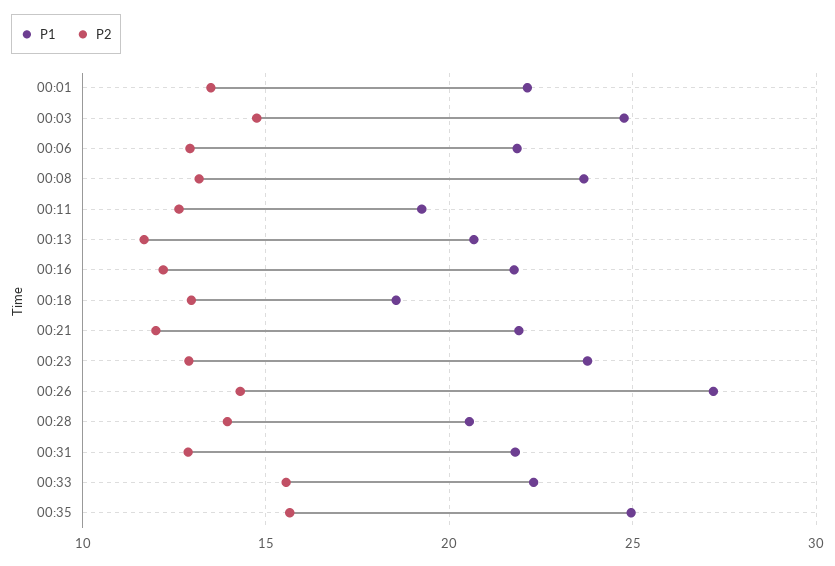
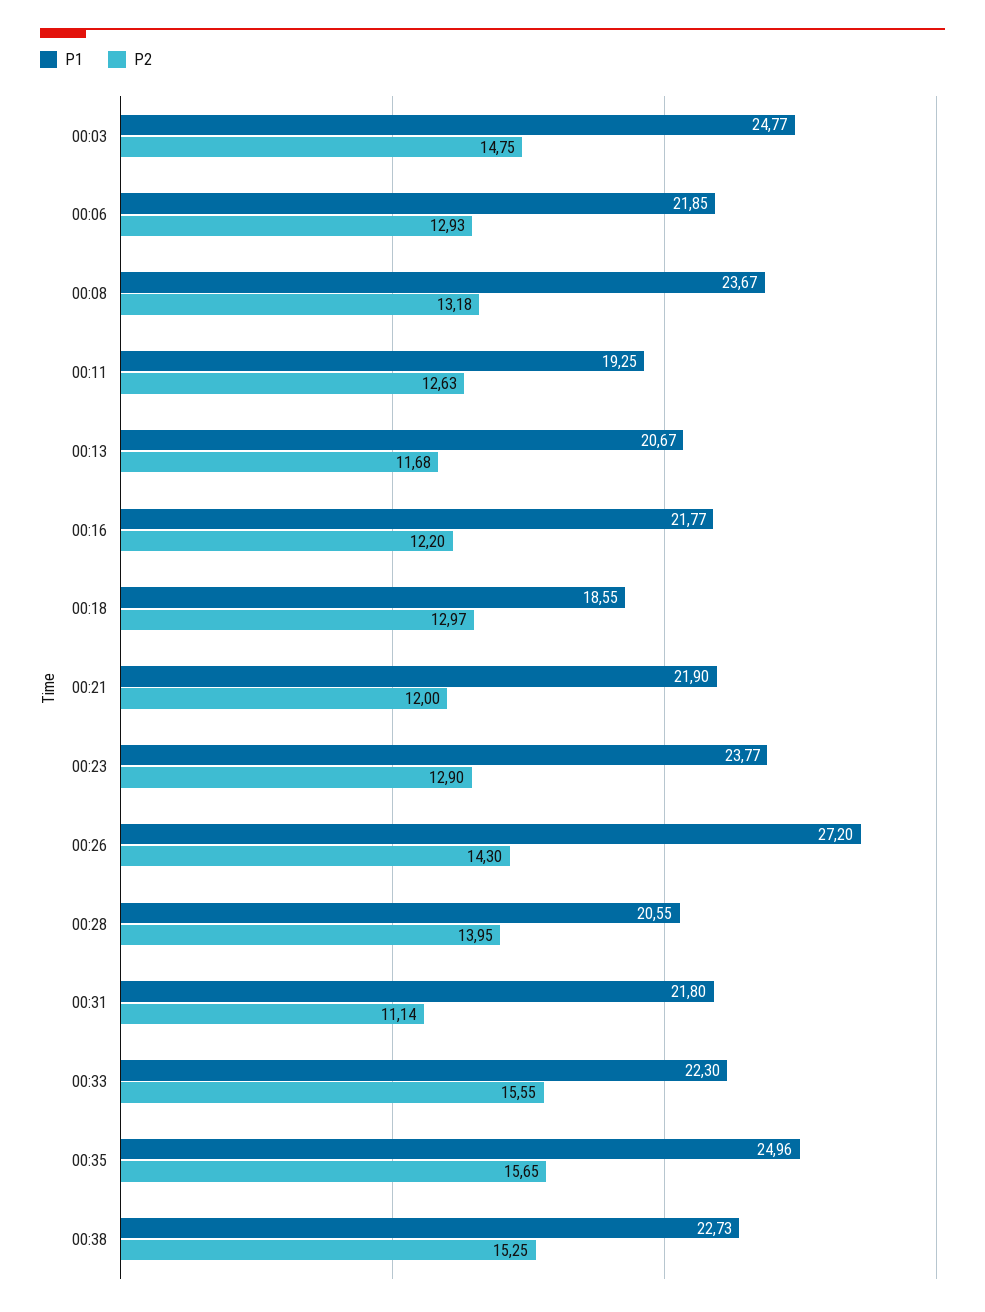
P1, 00:01: 22 -> none
P2, 00:01: 13.5 -> none
P2, 00:31: 13 -> 11.14
P1, 00:38: none -> 22.73
P2, 00:38: none -> 15.25

